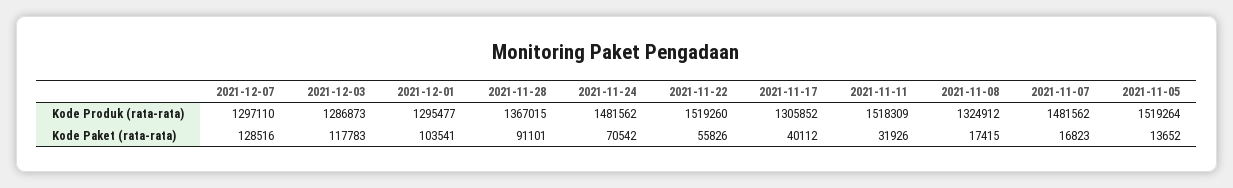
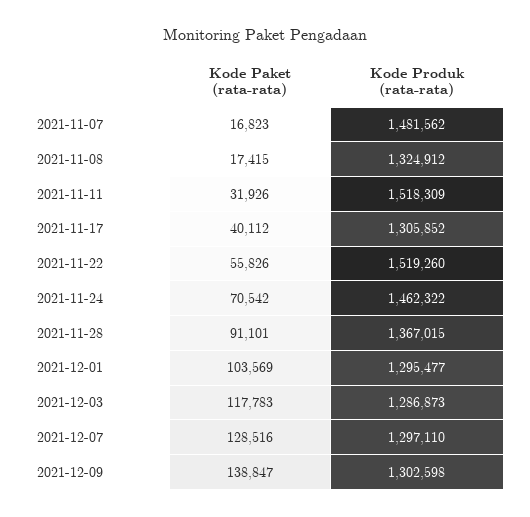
2021-11-24, Kode Produk (rata-rata): 1481562 -> 1462322
2021-11-05, Kode Produk (rata-rata): 1519264 -> none
2021-12-01, Kode Paket (rata-rata): 103541 -> 103569
2021-11-05, Kode Paket (rata-rata): 13652 -> none
2021-12-09, Kode Paket (rata-rata): none -> 138847
2021-12-09, Kode Produk (rata-rata): none -> 1302598

